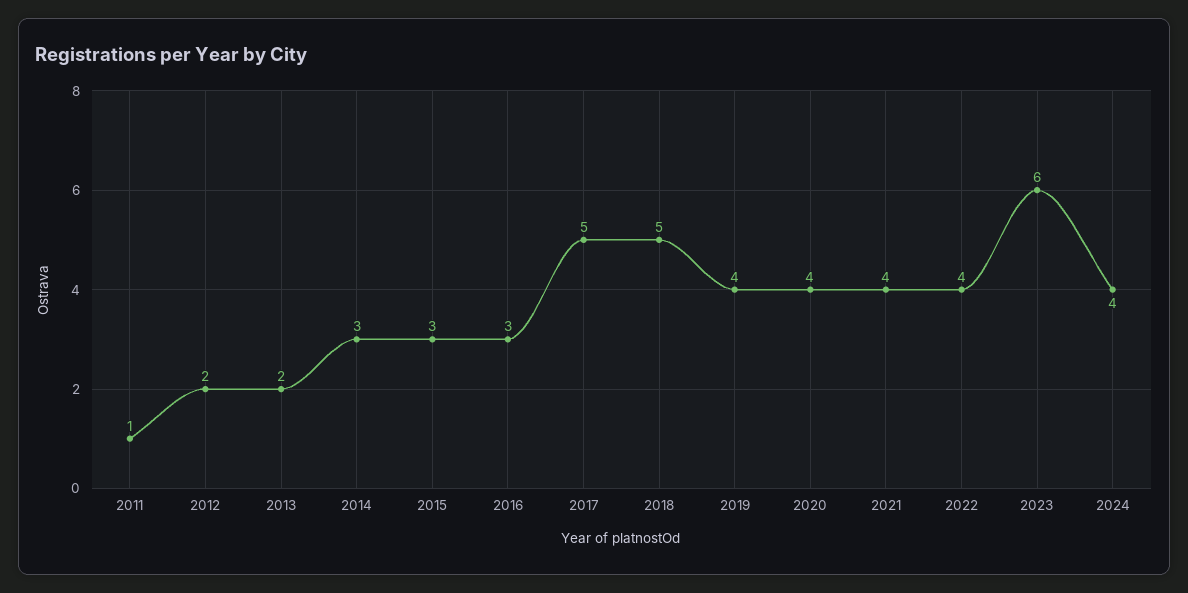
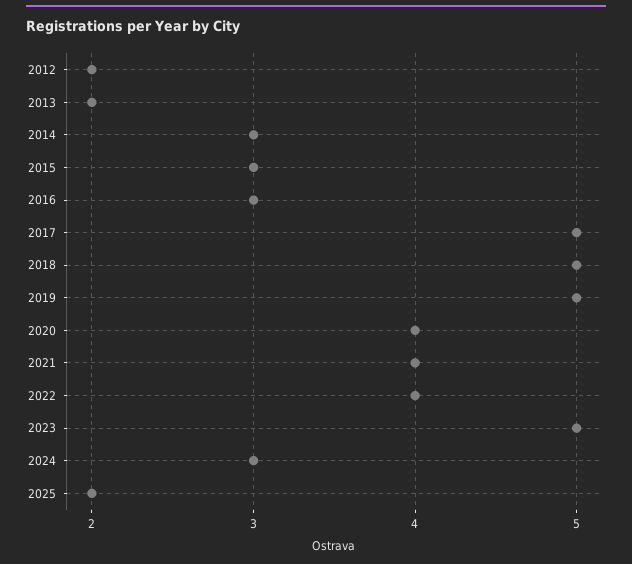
2011: 1 -> none
2019: 4 -> 5
2023: 6 -> 5
2024: 4 -> 3
2025: none -> 2

